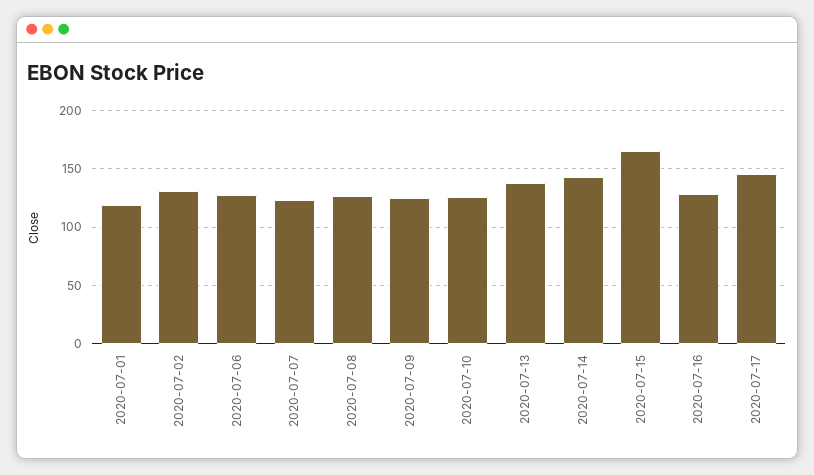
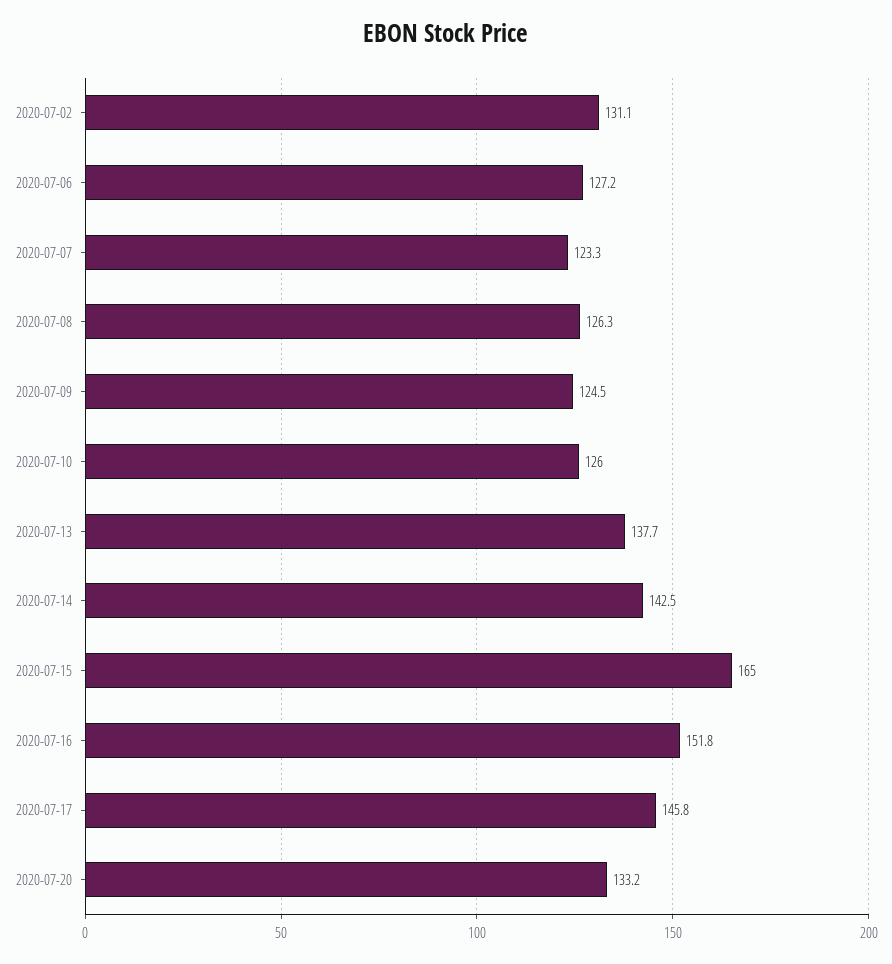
2020-07-01: 120 -> none
2020-07-16: 130 -> 151.8
2020-07-20: none -> 133.2

